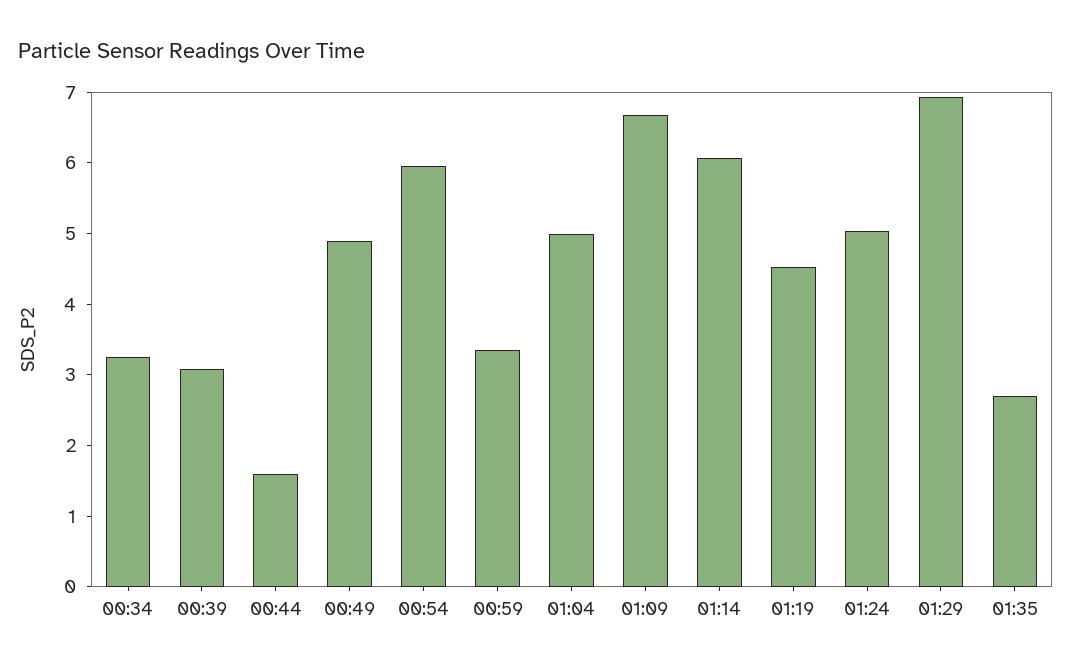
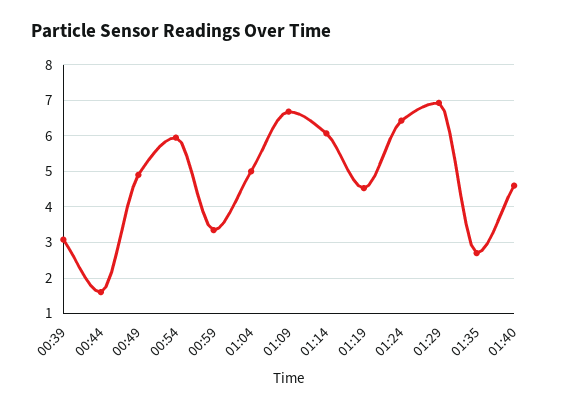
00:34: 3.2 -> none
01:24: 5 -> 6.4
01:40: none -> 4.6

